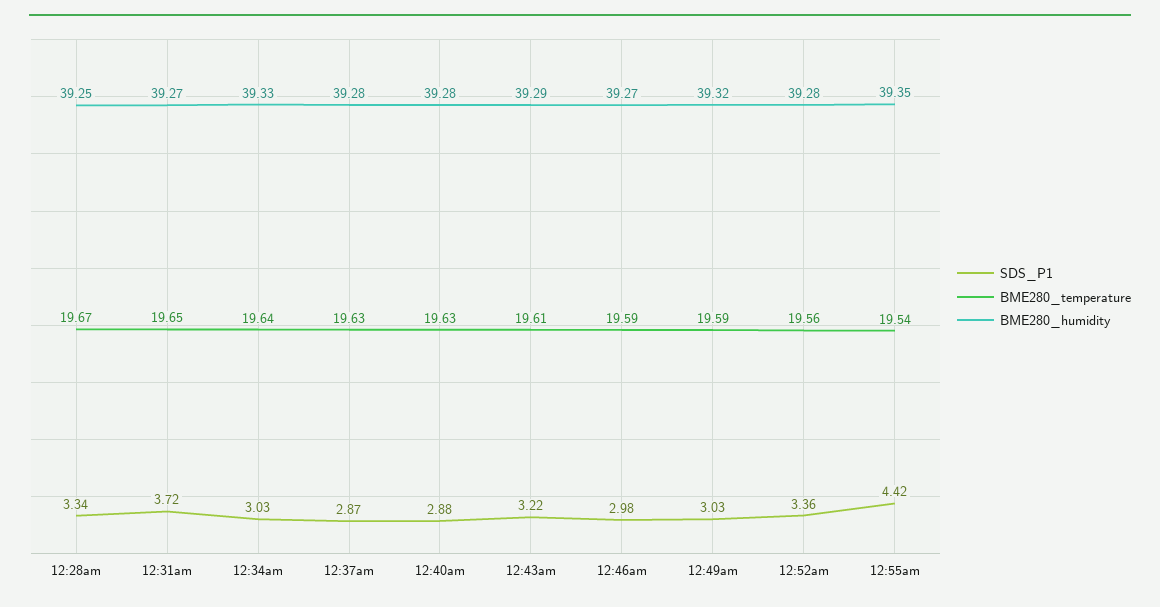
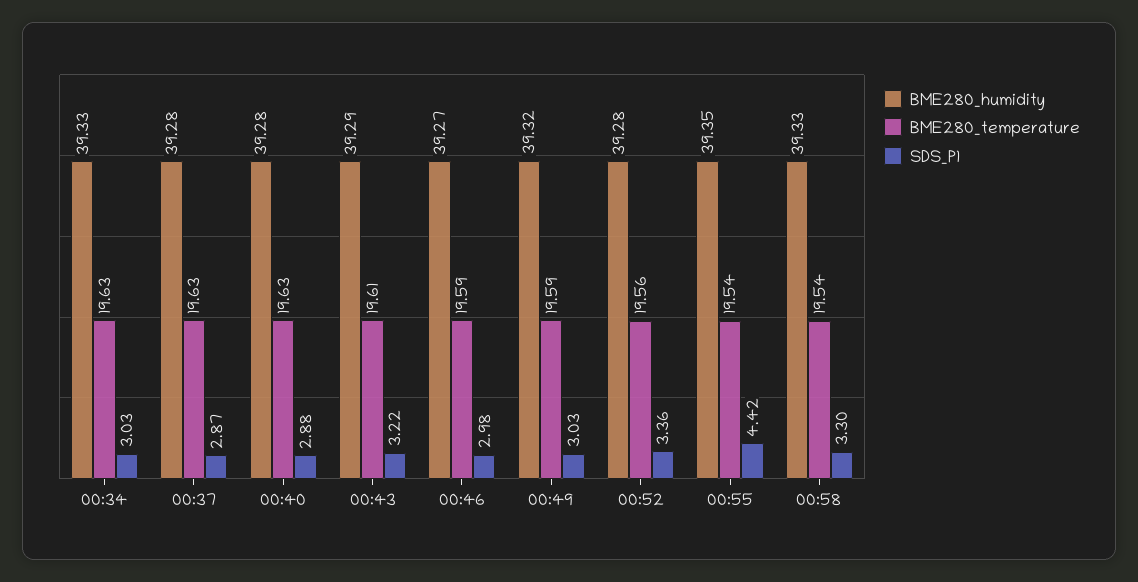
SDS_P1, 12:28am: 3.34 -> none
BME280_temperature, 12:28am: 19.67 -> none
BME280_humidity, 12:28am: 39.25 -> none
SDS_P1, 12:31am: 3.72 -> none
BME280_temperature, 12:31am: 19.65 -> none
BME280_humidity, 12:31am: 39.27 -> none
BME280_temperature, 12:34am: 19.64 -> 19.63
BME280_humidity, 00:58: none -> 39.33
BME280_temperature, 00:58: none -> 19.54
SDS_P1, 00:58: none -> 3.3

